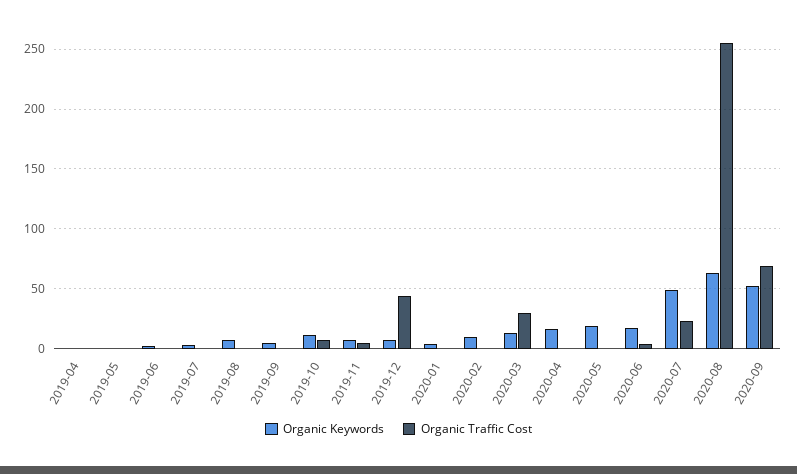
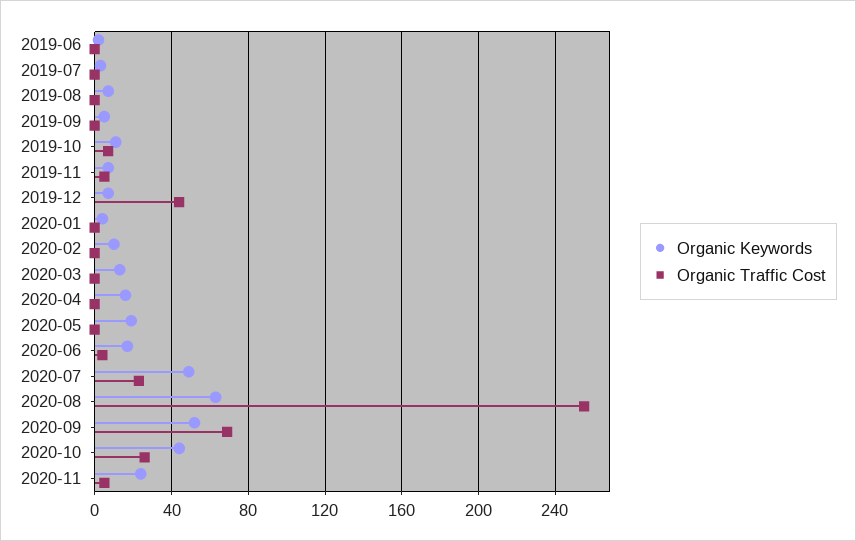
Organic Keywords, 2019-04: 0 -> none
Organic Traffic Cost, 2019-04: 0 -> none
Organic Keywords, 2019-05: 0 -> none
Organic Traffic Cost, 2019-05: 0 -> none
Organic Traffic Cost, 2020-03: 30 -> 0
Organic Keywords, 2020-10: none -> 45
Organic Traffic Cost, 2020-10: none -> 25
Organic Keywords, 2020-11: none -> 25
Organic Traffic Cost, 2020-11: none -> 5

